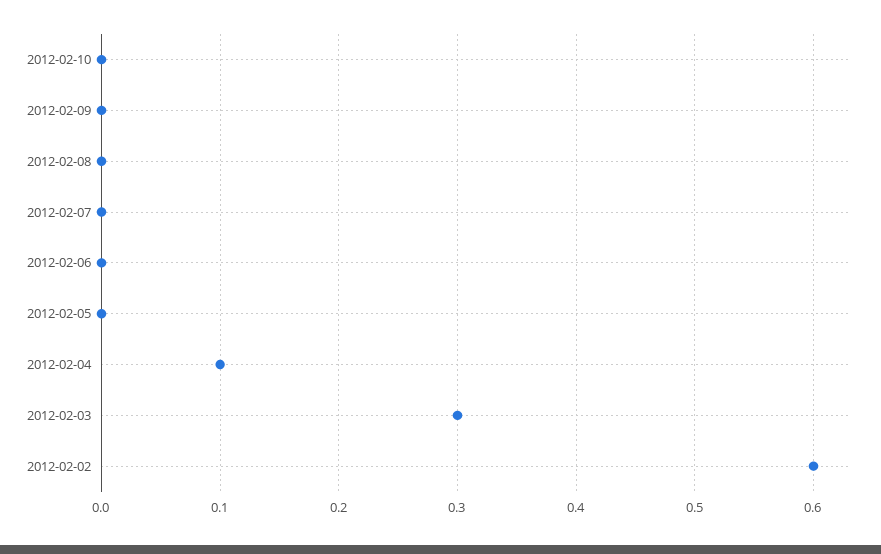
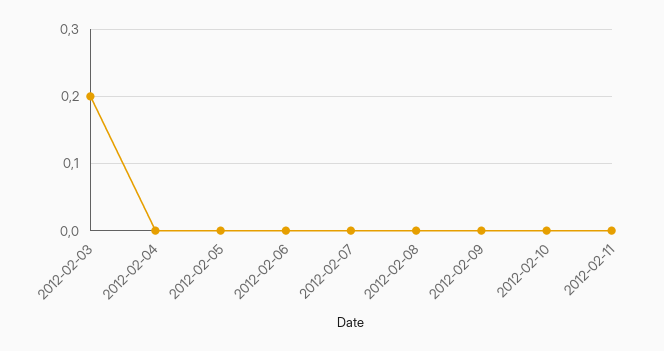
2012-02-04: 0.1 -> 0
2012-02-03: 0.3 -> 0.2
2012-02-02: 0.6 -> none
2012-02-11: none -> 0

